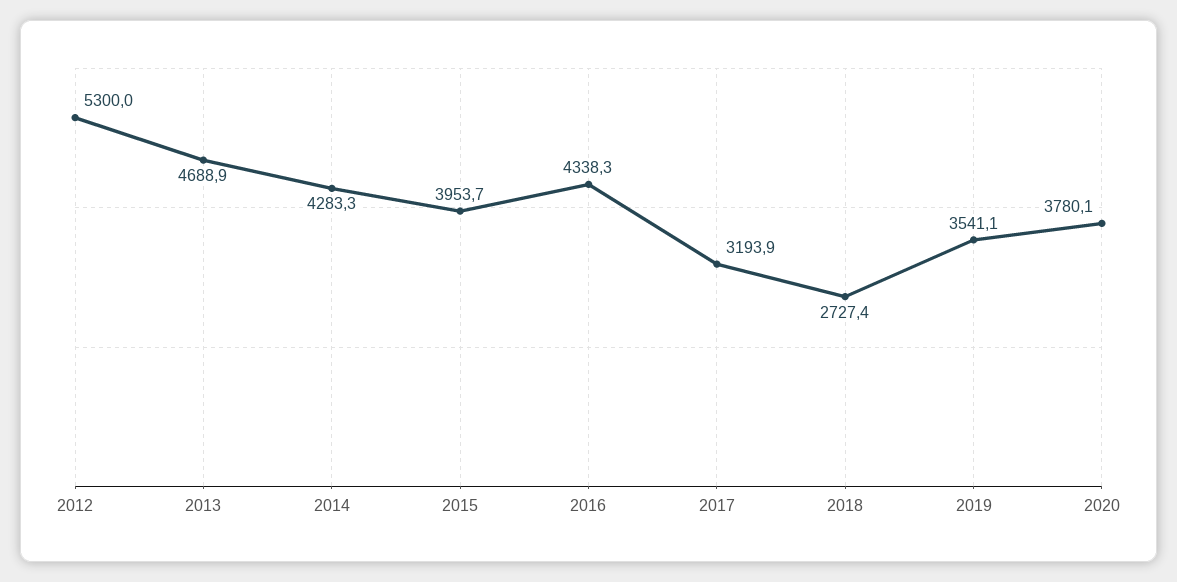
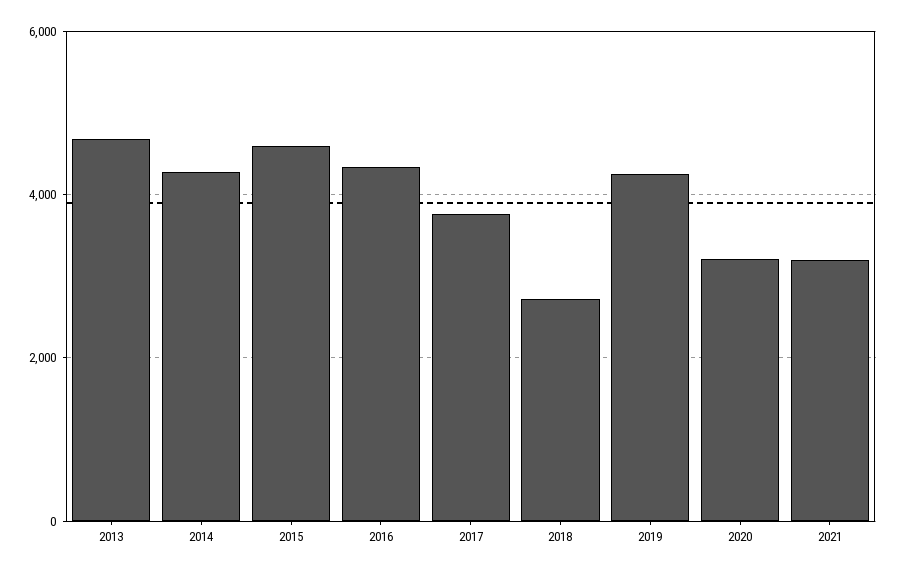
2012: 5300 -> none
2015: 3953.7 -> 4600
2017: 3193.9 -> 3800
2019: 3541.1 -> 4200
2020: 3780.1 -> 3200
2021: none -> 3200

